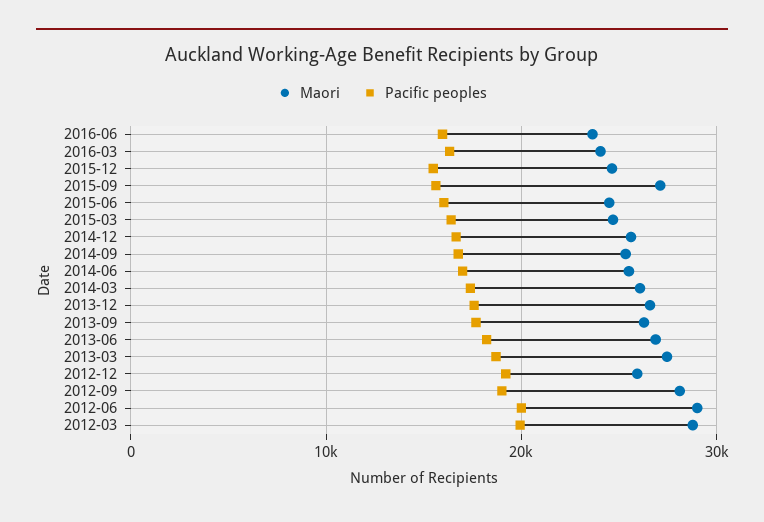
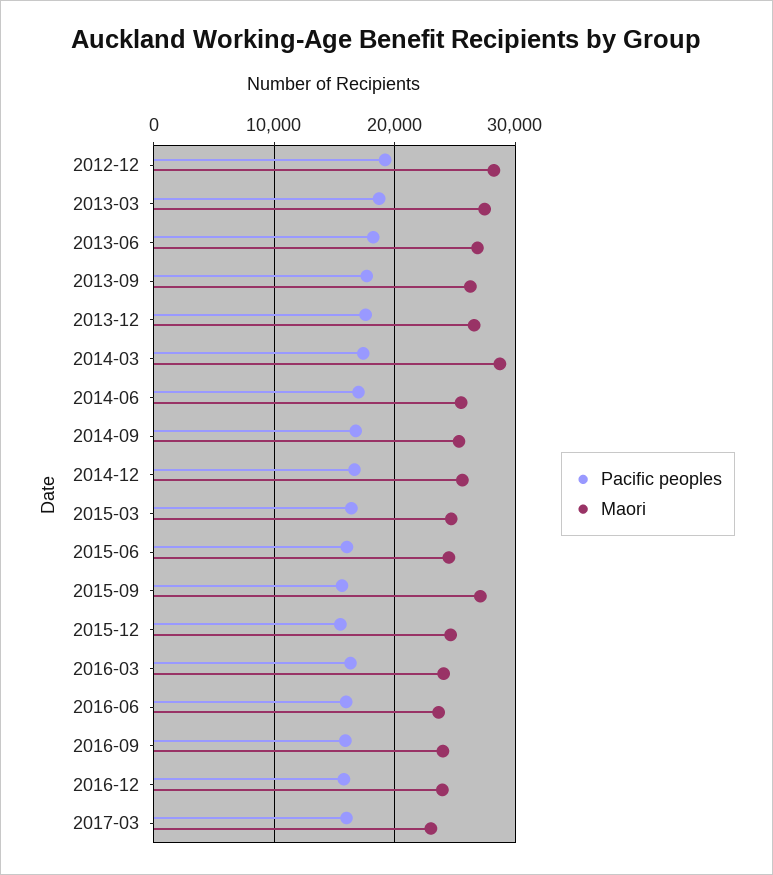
Maori, 2014-03: 26000 -> 29000
Maori, 2012-12: 26000 -> 28000
Maori, 2012-09: 28000 -> none
Pacific peoples, 2012-09: 19000 -> none
Maori, 2012-06: 29000 -> none
Pacific peoples, 2012-06: 20000 -> none
Maori, 2012-03: 29000 -> none
Pacific peoples, 2012-03: 20000 -> none
Pacific peoples, 2016-09: none -> 16000
Maori, 2016-09: none -> 24000
Pacific peoples, 2016-12: none -> 16000
Maori, 2016-12: none -> 24000
Pacific peoples, 2017-03: none -> 16000
Maori, 2017-03: none -> 23000

